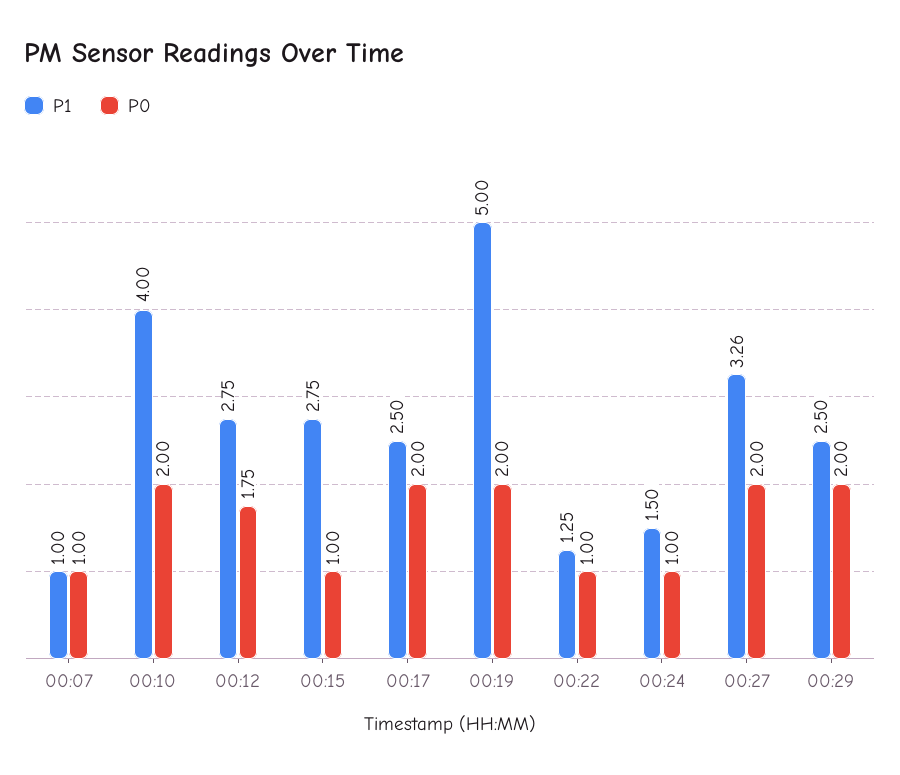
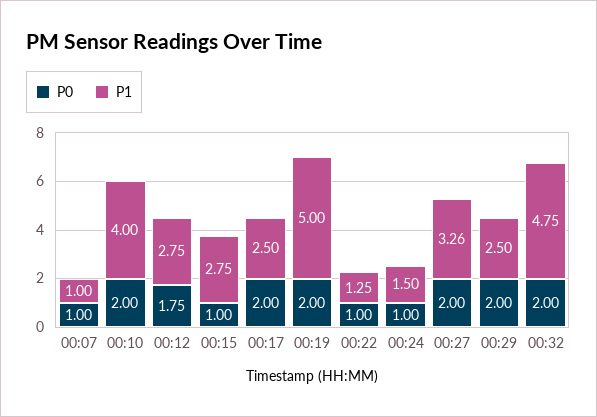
P0, 00:32: none -> 2
P1, 00:32: none -> 4.75

